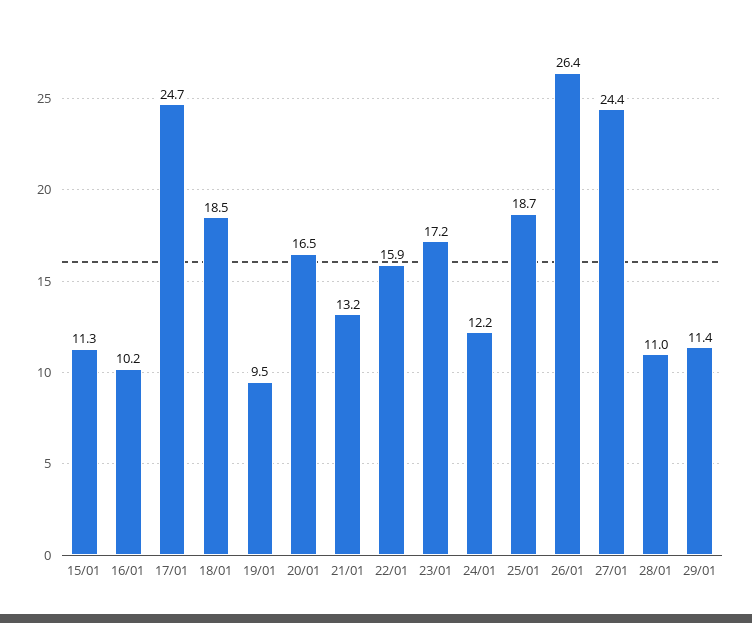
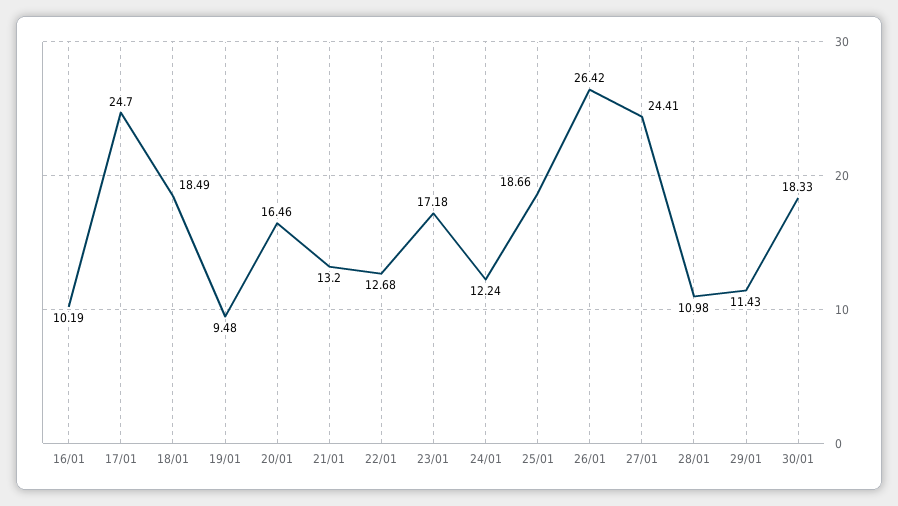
15/01: 11.3 -> none
22/01: 15.9 -> 12.68
30/01: none -> 18.33

